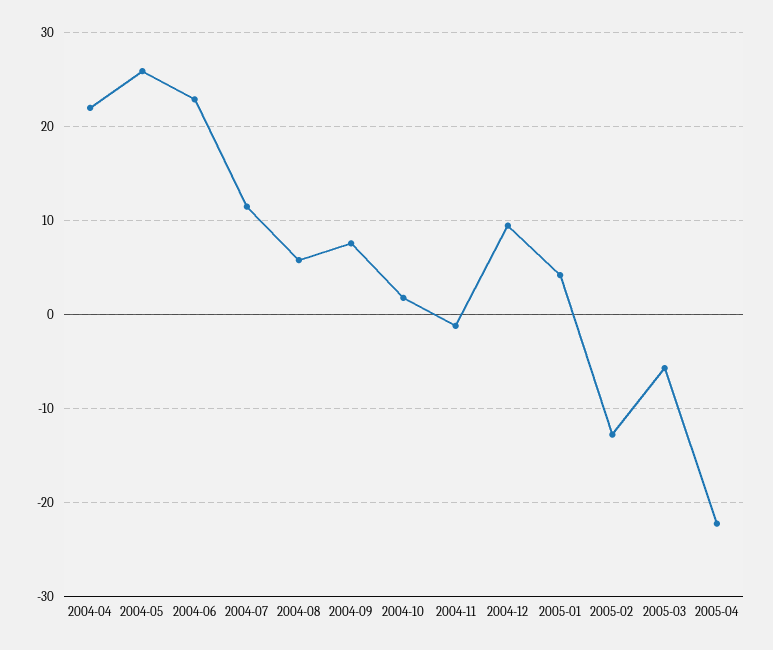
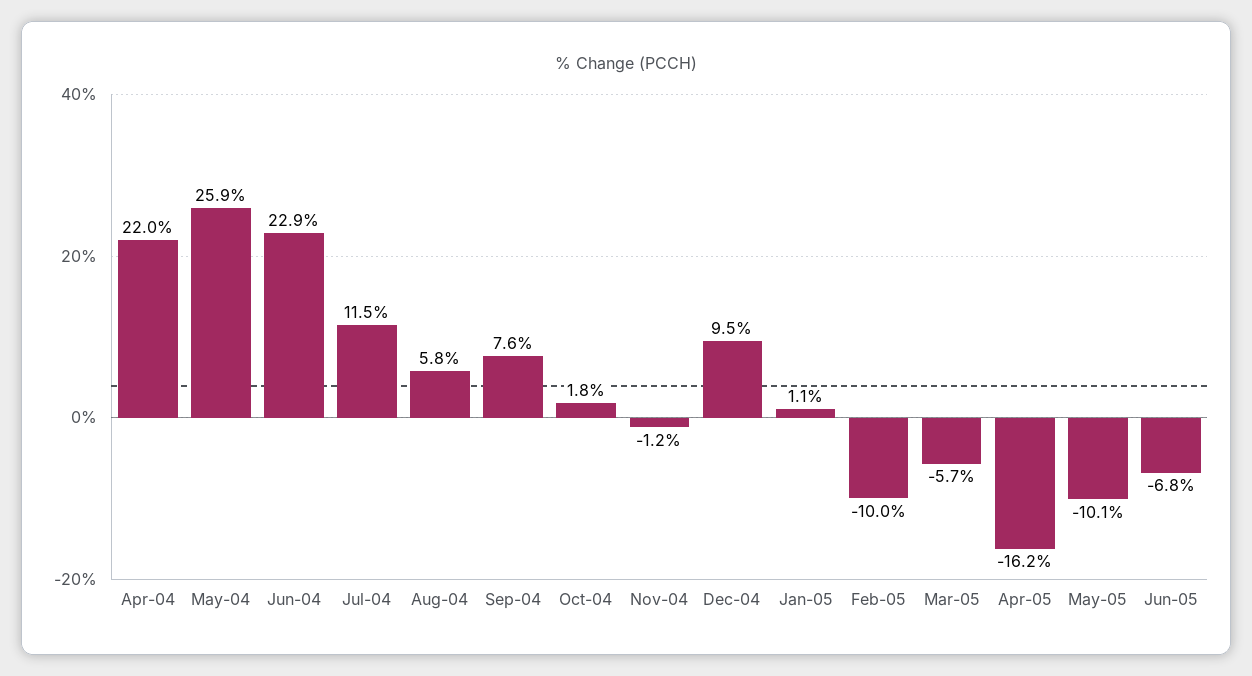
2005-01: 4 -> 1.1
2005-02: -13 -> -10
2005-04: -22 -> -16.2
May-05: none -> -10.1
Jun-05: none -> -6.8

